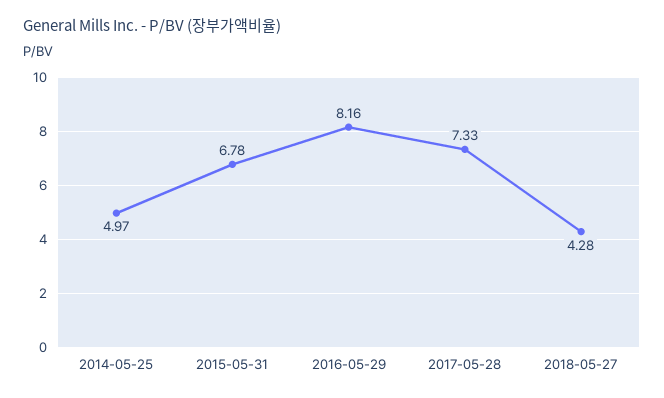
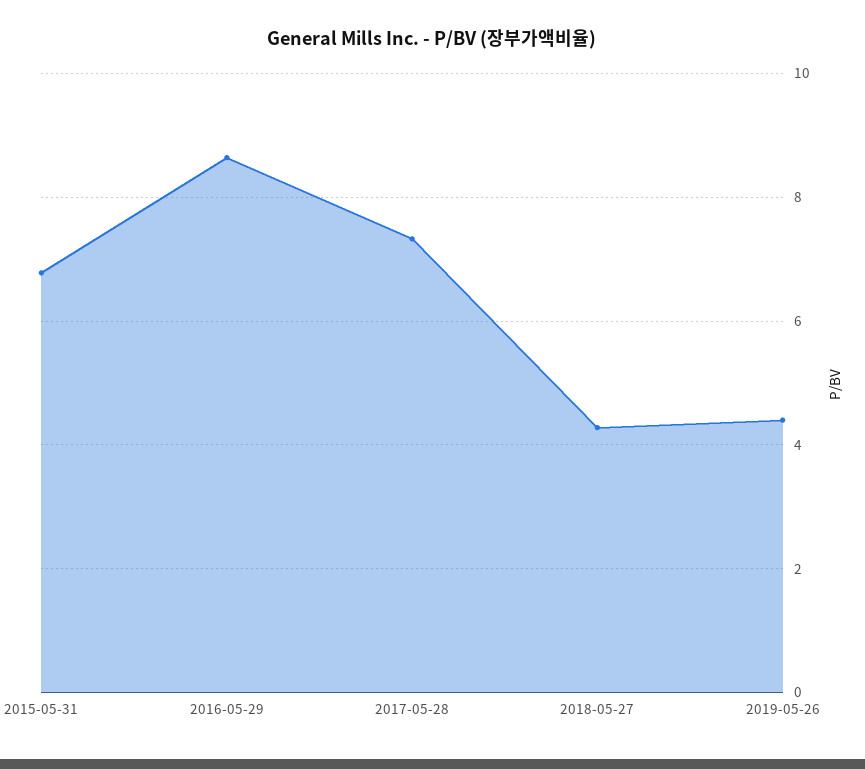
2014-05-25: 4.97 -> none
2016-05-29: 8.16 -> 8.6
2019-05-26: none -> 4.4

